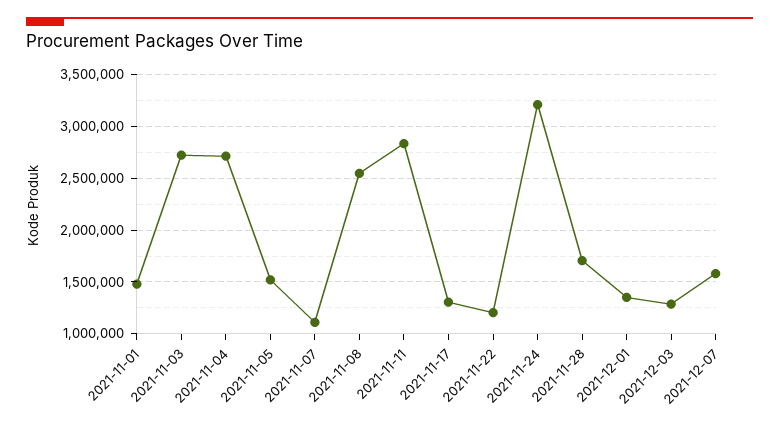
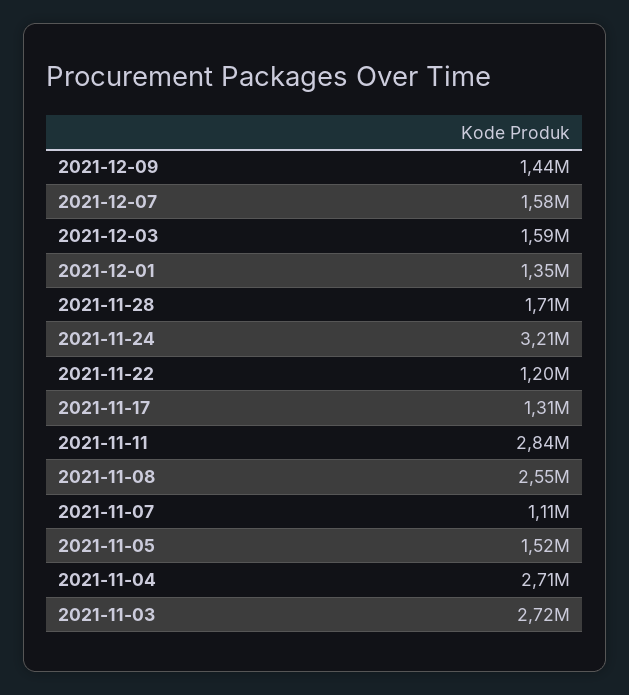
2021-11-01: 1500000 -> none
2021-12-03: 1300000 -> 1590000
2021-12-09: none -> 1440000

